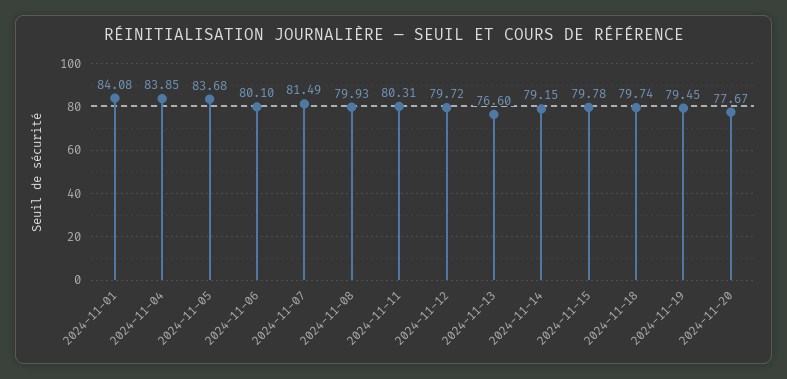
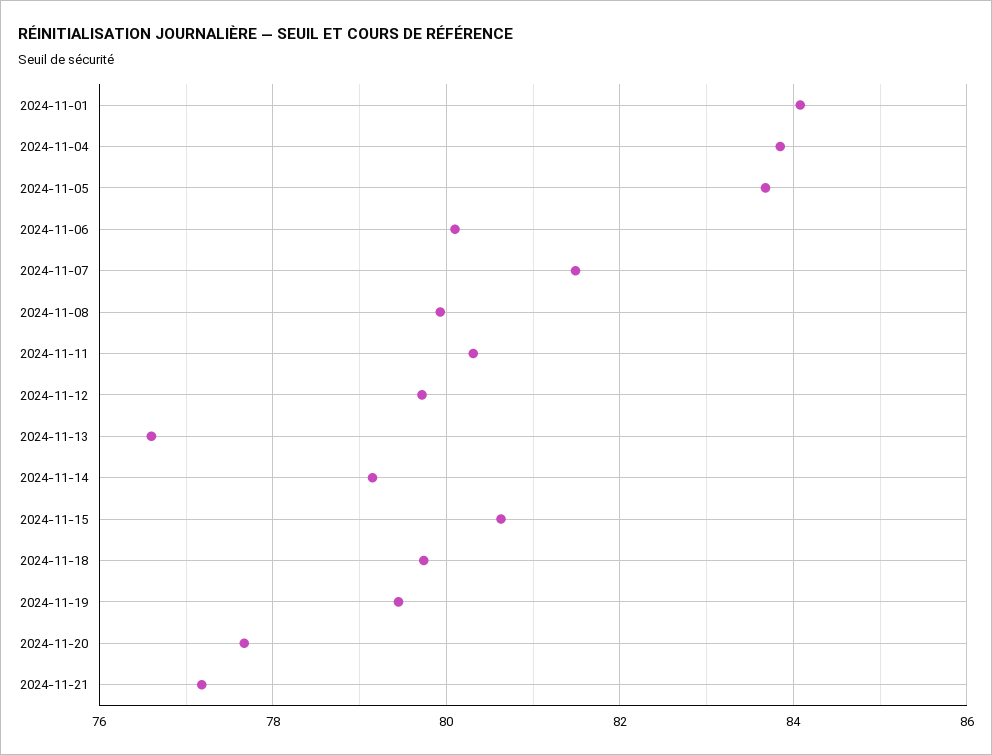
2024-11-15: 79.78 -> 80.6
2024-11-21: none -> 77.2

